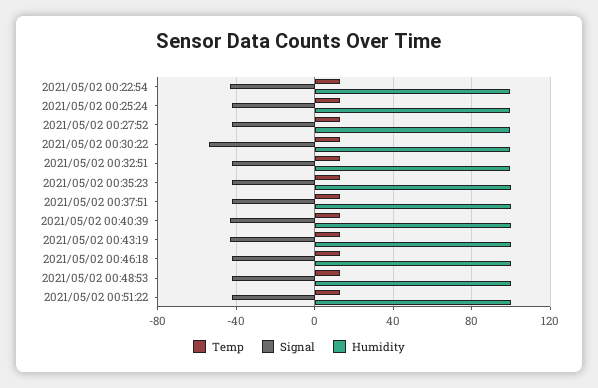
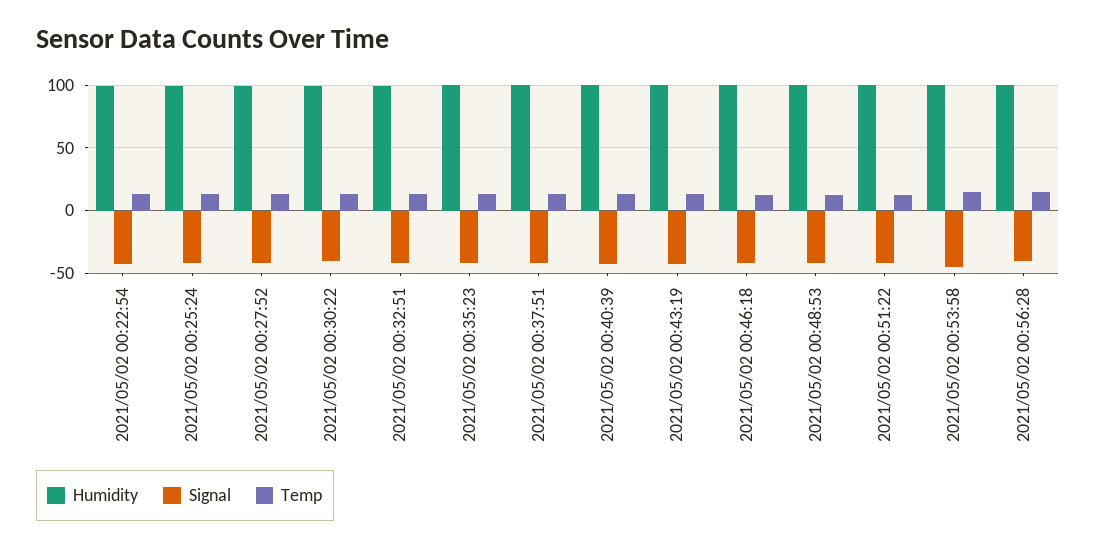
Signal, 2021/05/02 00:30:22: -55 -> -40
Humidity, 2021/05/02 00:53:58: none -> 100
Signal, 2021/05/02 00:53:58: none -> -45
Temp, 2021/05/02 00:53:58: none -> 15
Humidity, 2021/05/02 00:56:28: none -> 100
Signal, 2021/05/02 00:56:28: none -> -40
Temp, 2021/05/02 00:56:28: none -> 15

